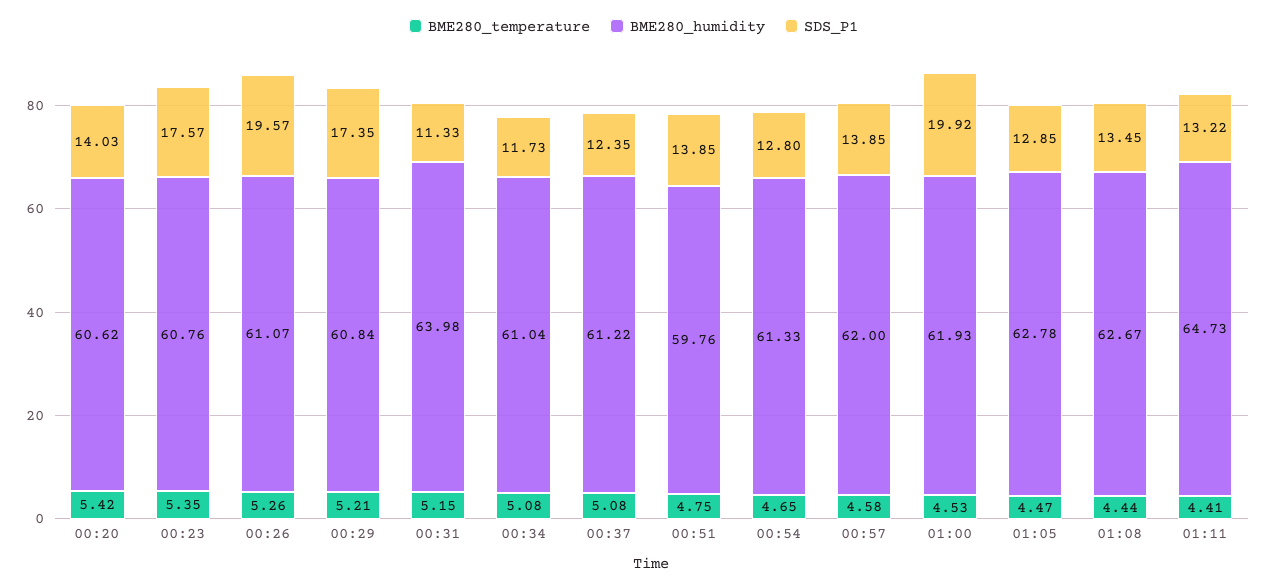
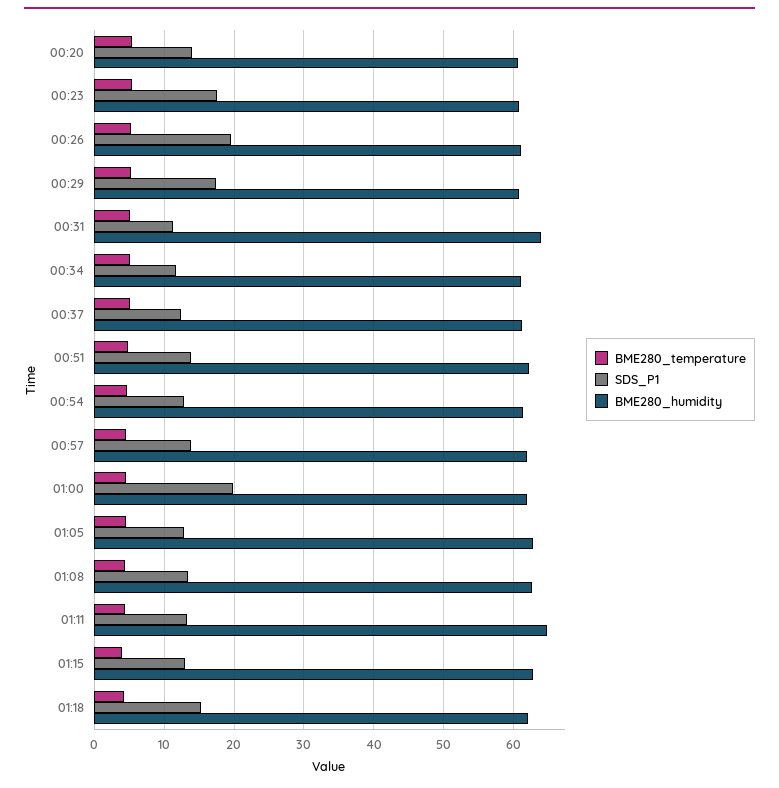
BME280_humidity, 00:51: 59.76 -> 62
BME280_temperature, 01:15: none -> 4
SDS_P1, 01:15: none -> 13
BME280_humidity, 01:15: none -> 63
BME280_temperature, 01:18: none -> 4
SDS_P1, 01:18: none -> 15
BME280_humidity, 01:18: none -> 62

